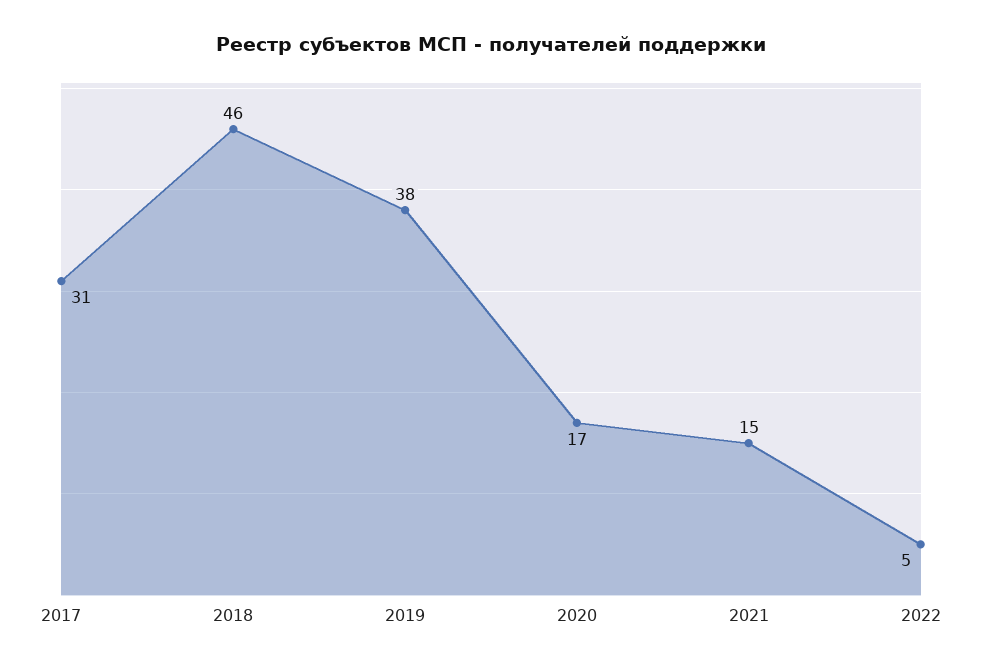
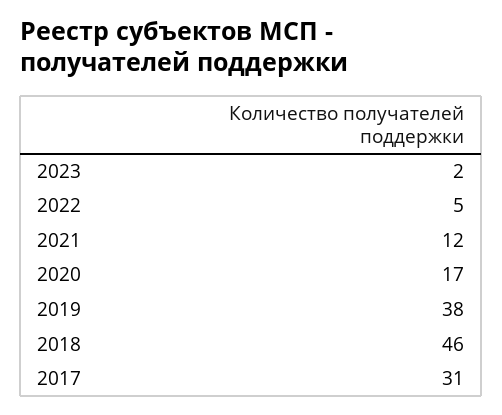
2021: 15 -> 12
2023: none -> 2

